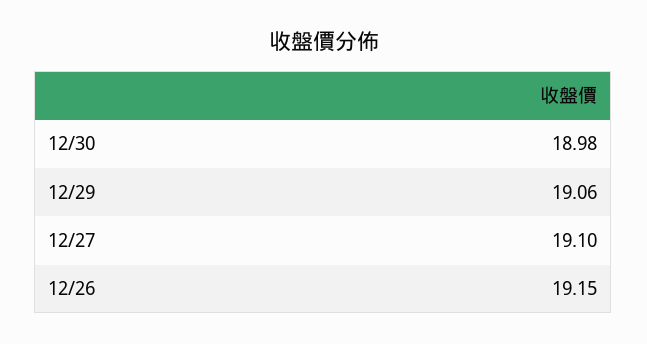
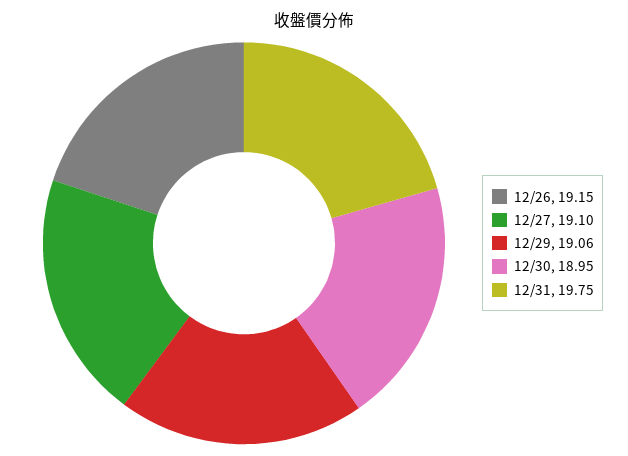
12/30: 18.98 -> 18.95
12/31: none -> 19.75

